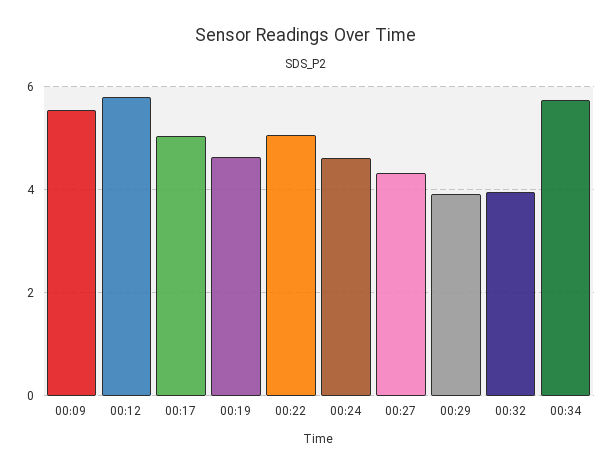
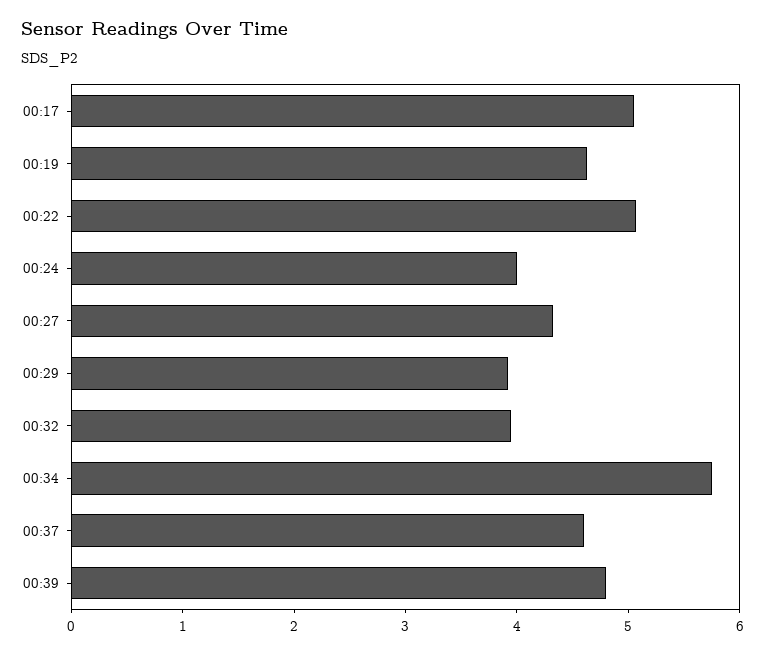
00:09: 5.6 -> none
00:12: 5.8 -> none
00:24: 4.6 -> 4
00:37: none -> 4.6
00:39: none -> 4.8

